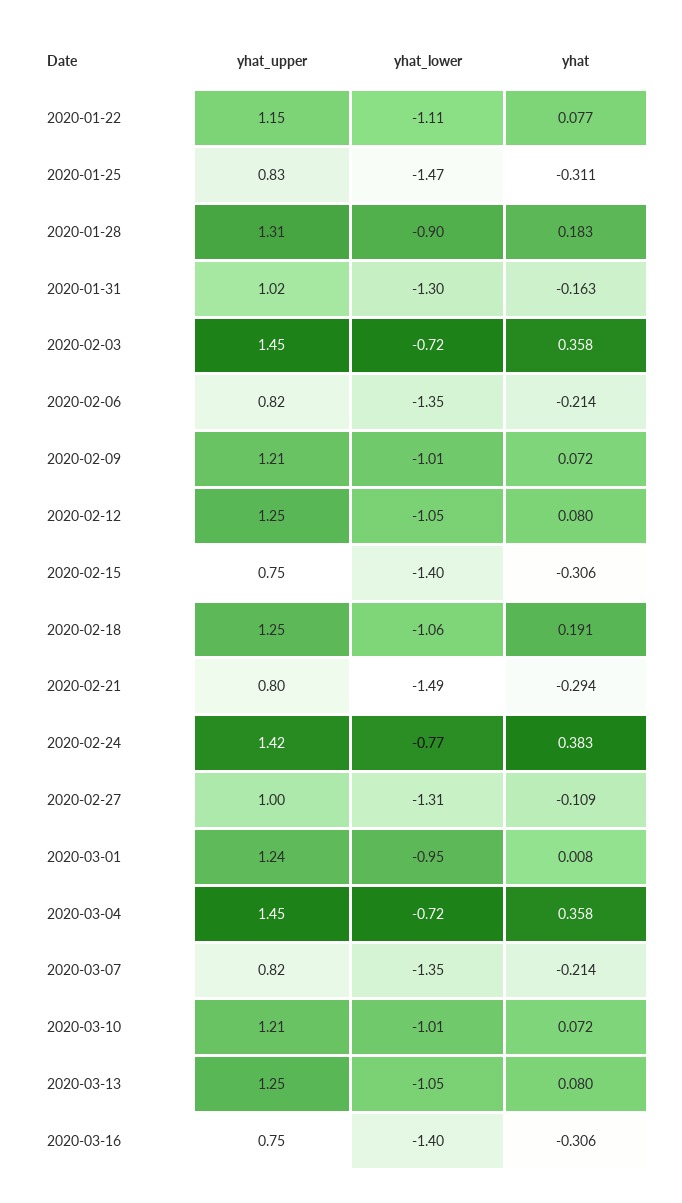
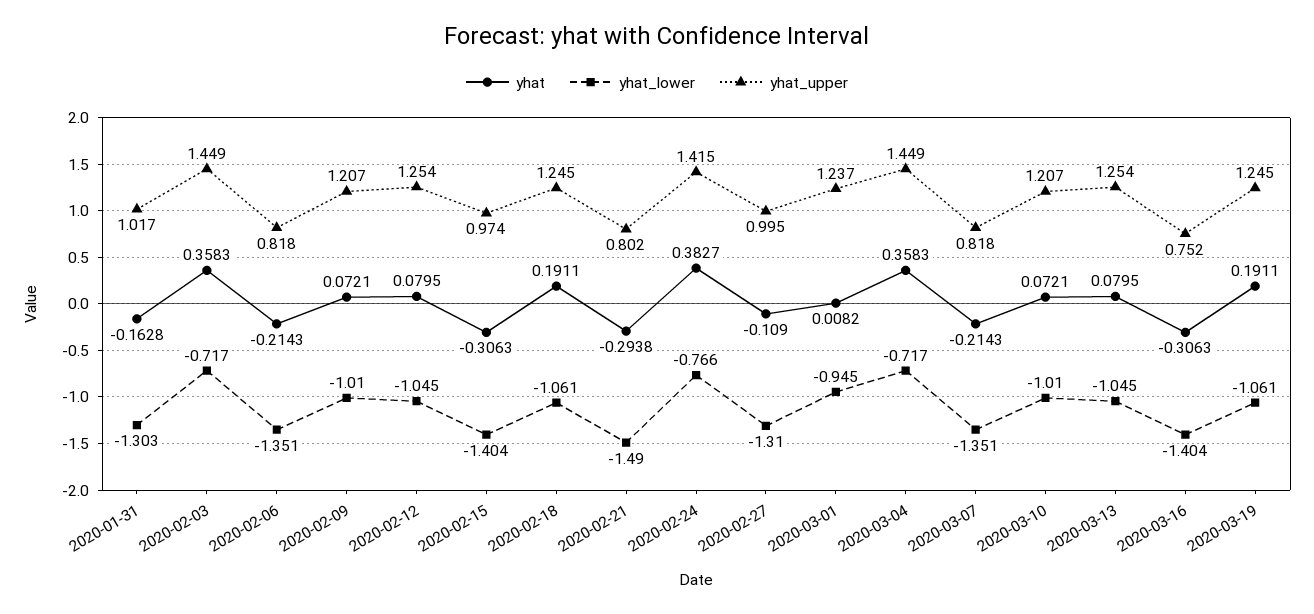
yhat_upper, 2020-01-22: 1.15 -> none
yhat_lower, 2020-01-22: -1.11 -> none
yhat, 2020-01-22: 0.077 -> none
yhat_upper, 2020-01-25: 0.83 -> none
yhat_lower, 2020-01-25: -1.47 -> none
yhat, 2020-01-25: -0.311 -> none
yhat_upper, 2020-01-28: 1.31 -> none
yhat_lower, 2020-01-28: -0.9 -> none
yhat, 2020-01-28: 0.183 -> none
yhat_upper, 2020-02-15: 0.75 -> 0.974
yhat, 2020-03-19: none -> 0.1911
yhat_lower, 2020-03-19: none -> -1.061
yhat_upper, 2020-03-19: none -> 1.245

